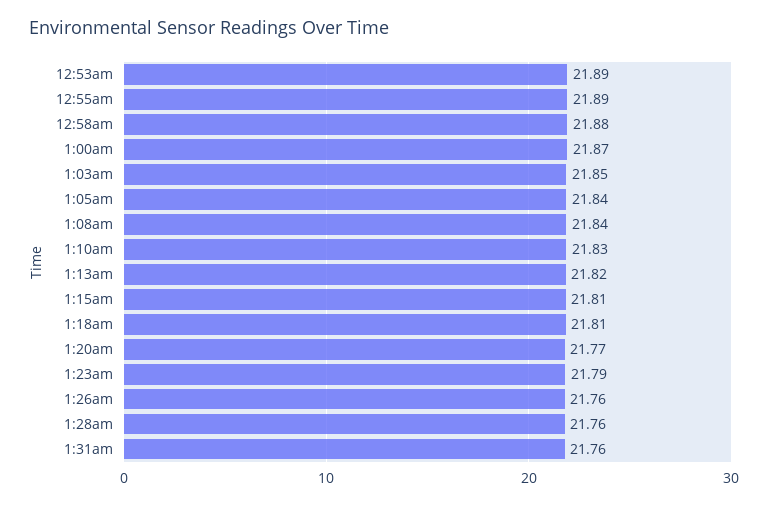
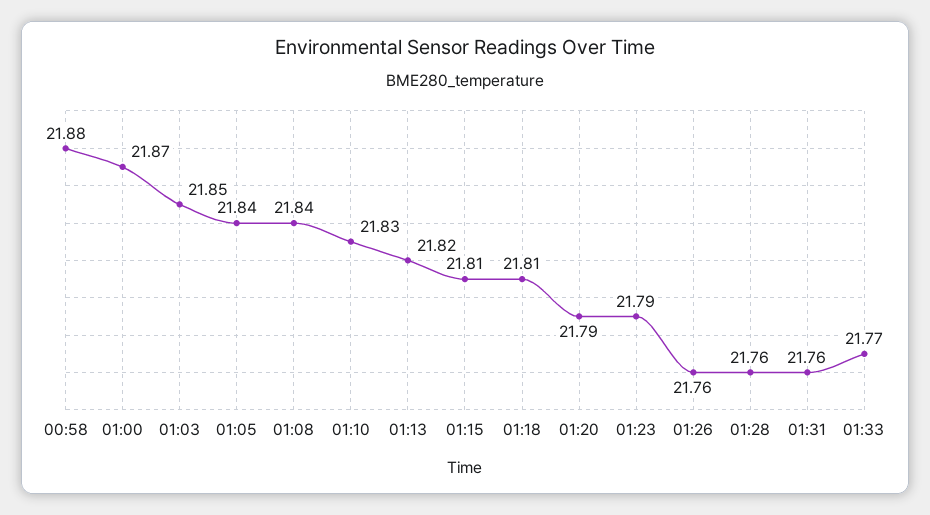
12:53am: 21.89 -> none
12:55am: 21.89 -> none
1:20am: 21.77 -> 21.79
01:33: none -> 21.77

